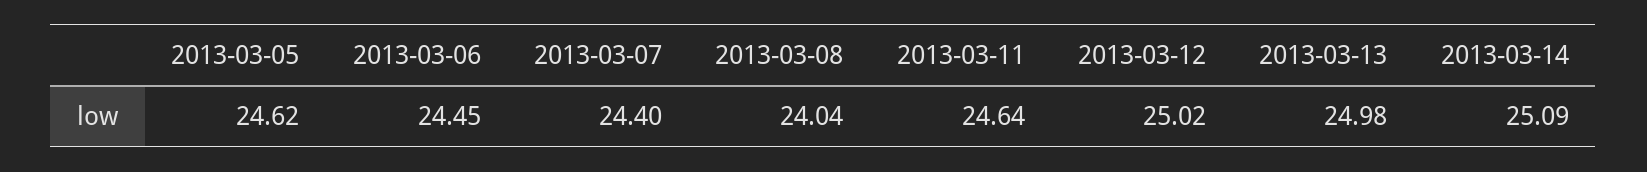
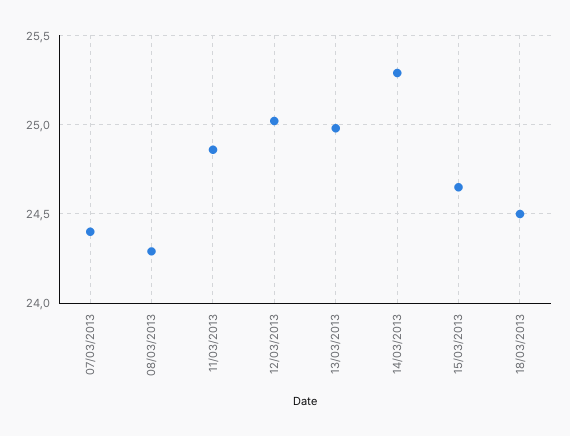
2013-03-05: 24.62 -> none
2013-03-06: 24.45 -> none
2013-03-08: 24.04 -> 24.3
2013-03-11: 24.64 -> 24.85
2013-03-14: 25.09 -> 25.3
15/03/2013: none -> 24.65
18/03/2013: none -> 24.5

